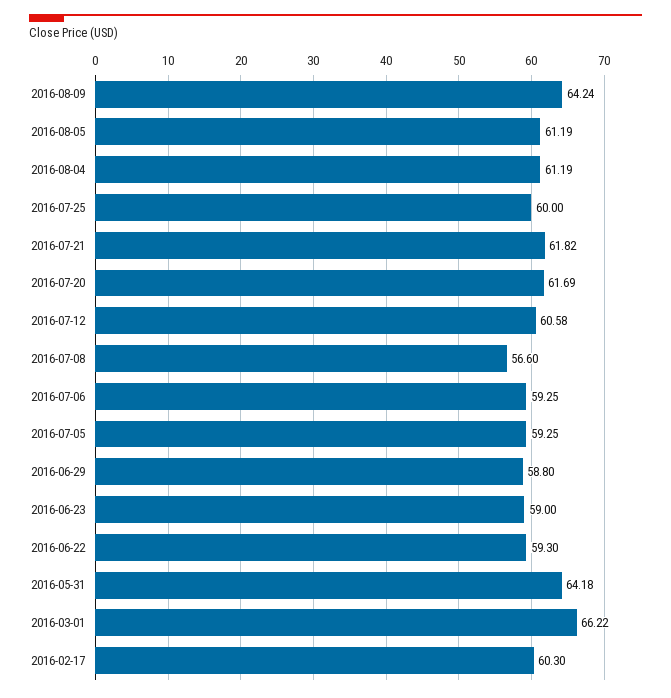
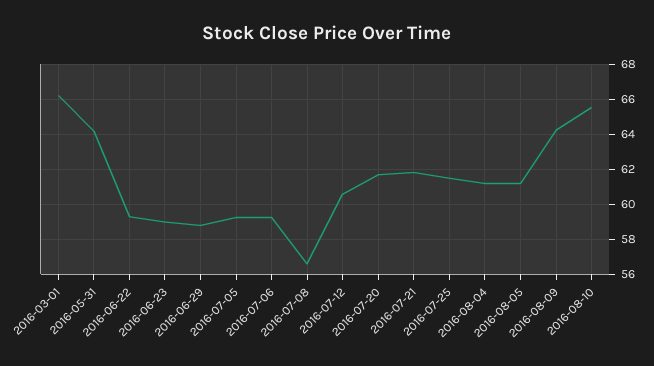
2016-07-25: 60 -> 61.5
2016-02-17: 60.3 -> none
2016-08-10: none -> 65.5

